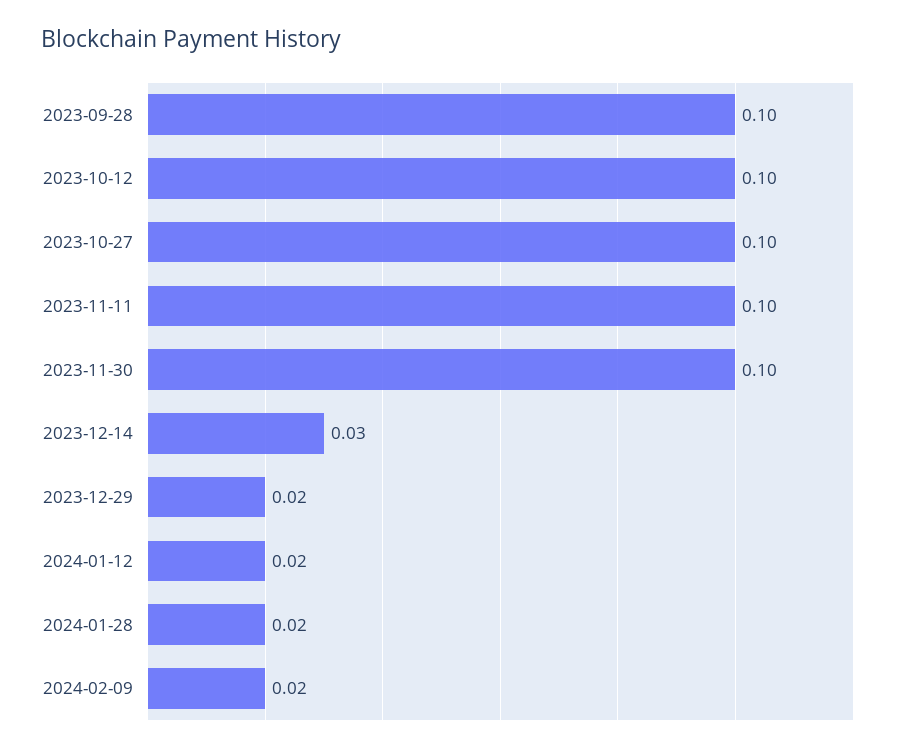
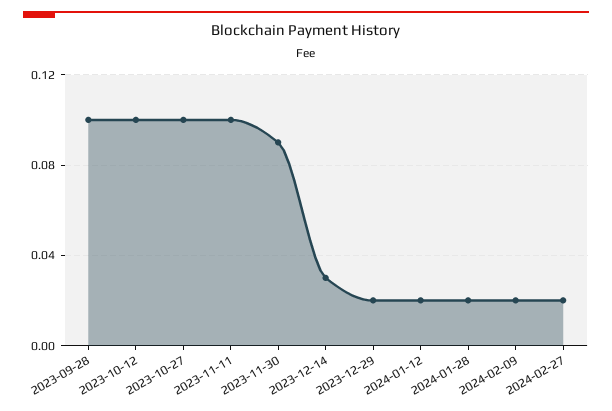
2023-11-30: 0.1 -> 0.09
2024-02-27: none -> 0.02

